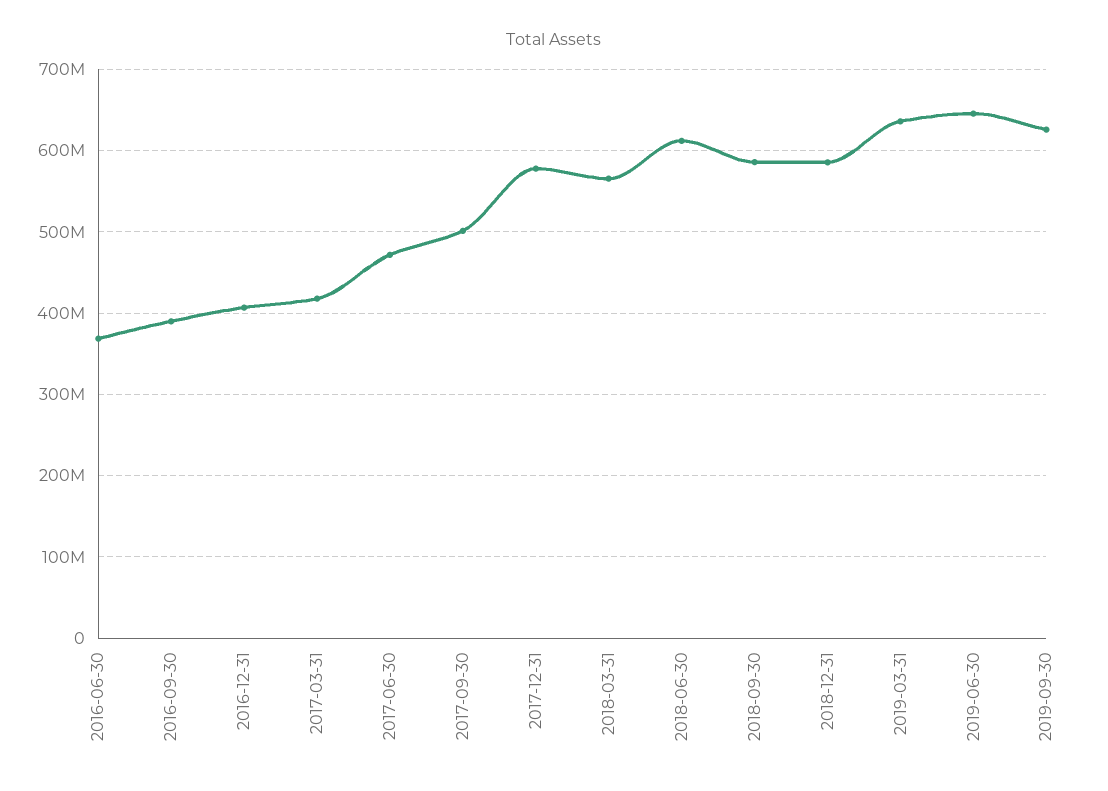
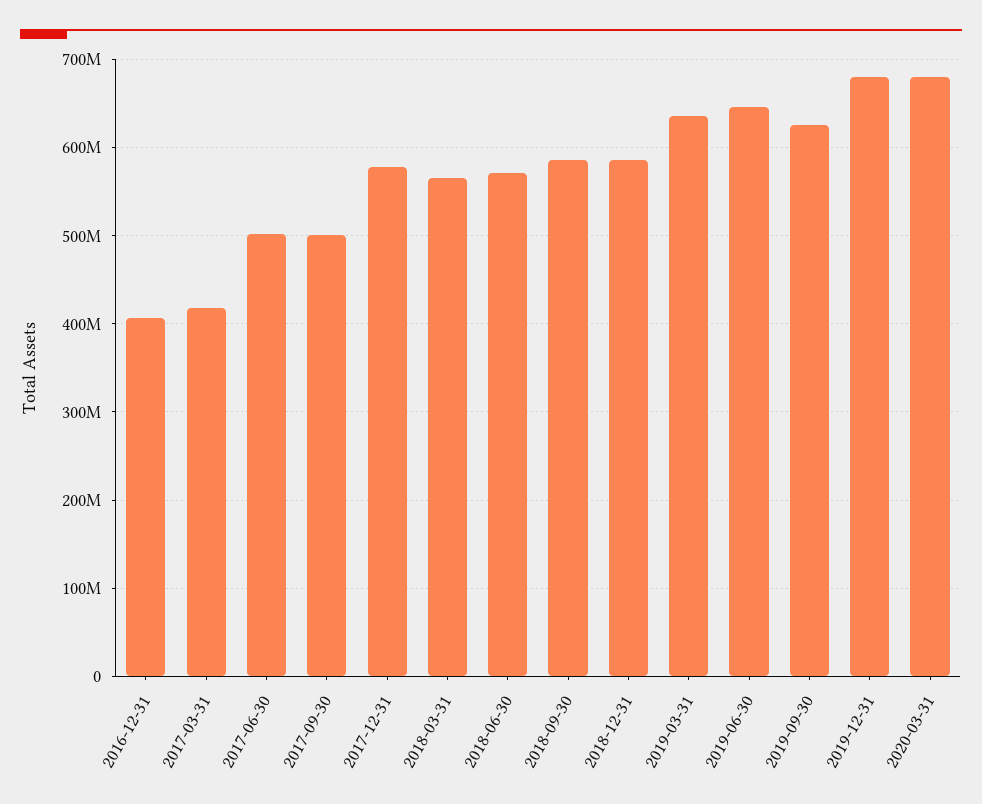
2016-06-30: 370000000 -> none
2016-09-30: 390000000 -> none
2017-06-30: 470000000 -> 500000000
2018-06-30: 610000000 -> 570000000
2019-12-31: none -> 680000000
2020-03-31: none -> 680000000

